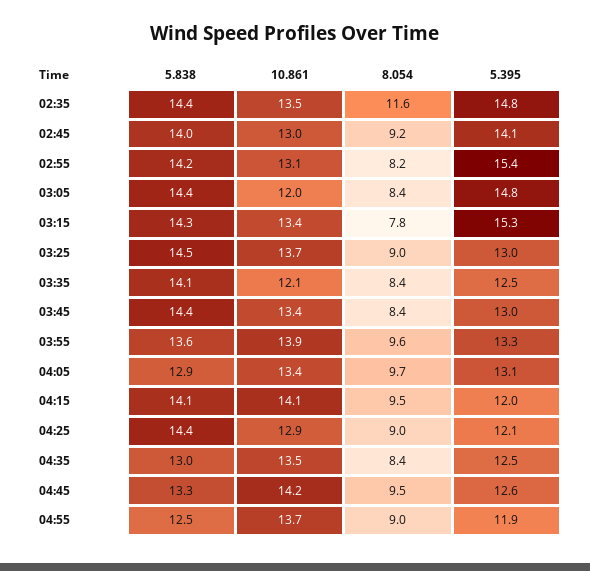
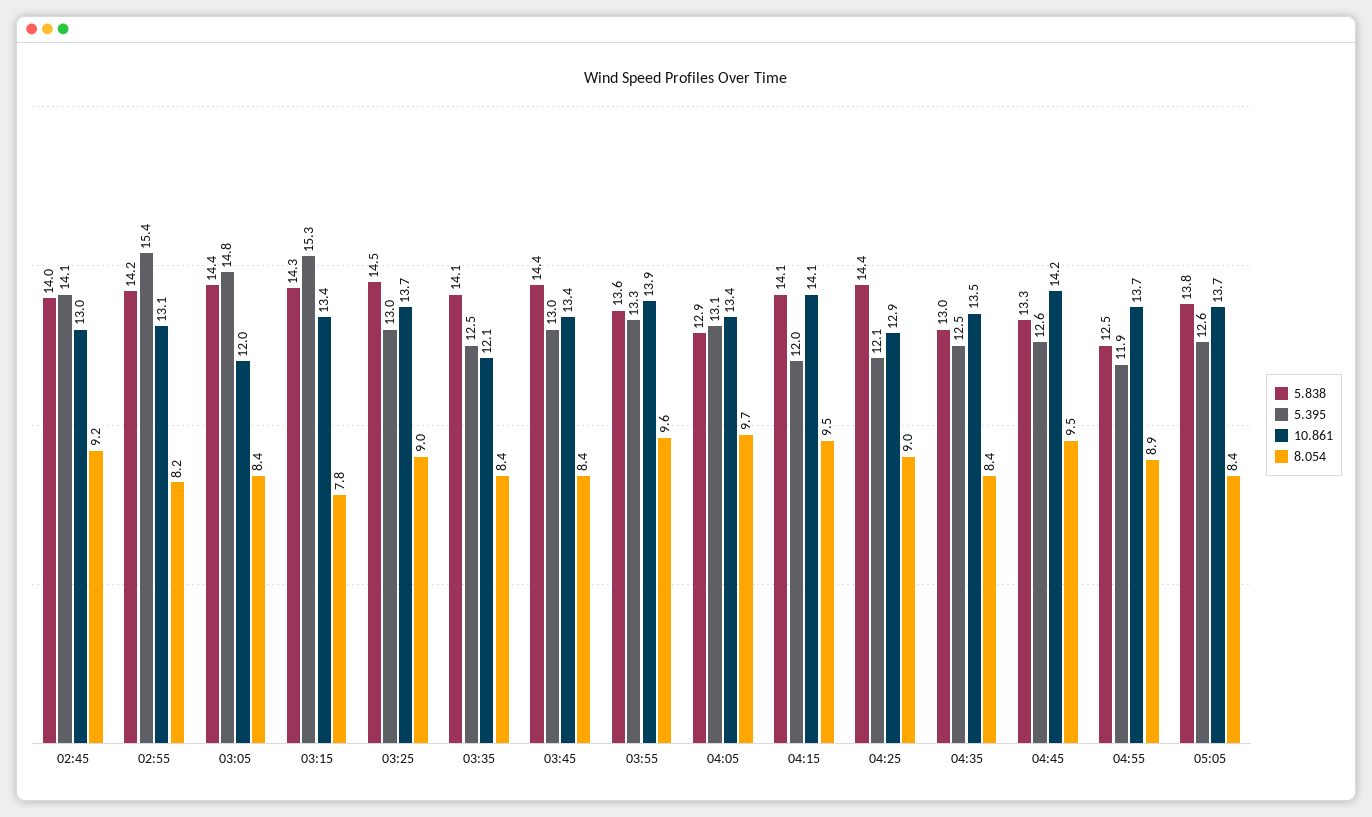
5.838, 02:35: 14.4 -> none
10.861, 02:35: 13.5 -> none
8.054, 02:35: 11.6 -> none
5.395, 02:35: 14.8 -> none
8.054, 04:55: 9 -> 8.9
5.838, 05:05: none -> 13.8
5.395, 05:05: none -> 12.6
10.861, 05:05: none -> 13.7
8.054, 05:05: none -> 8.4

